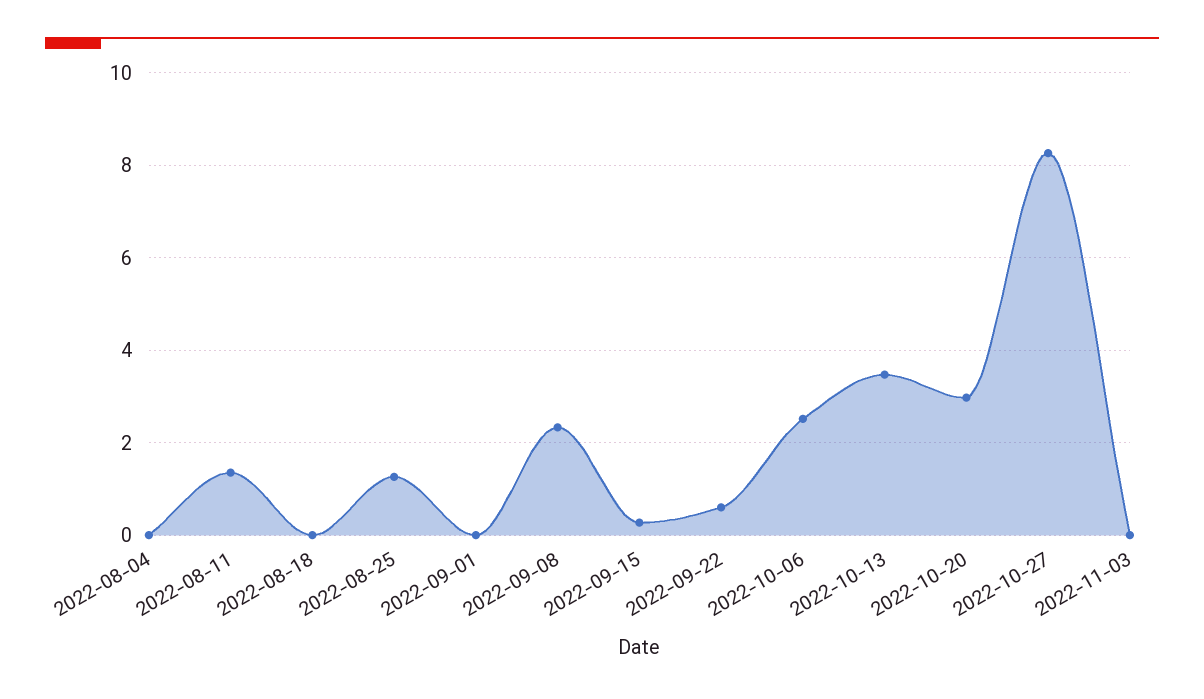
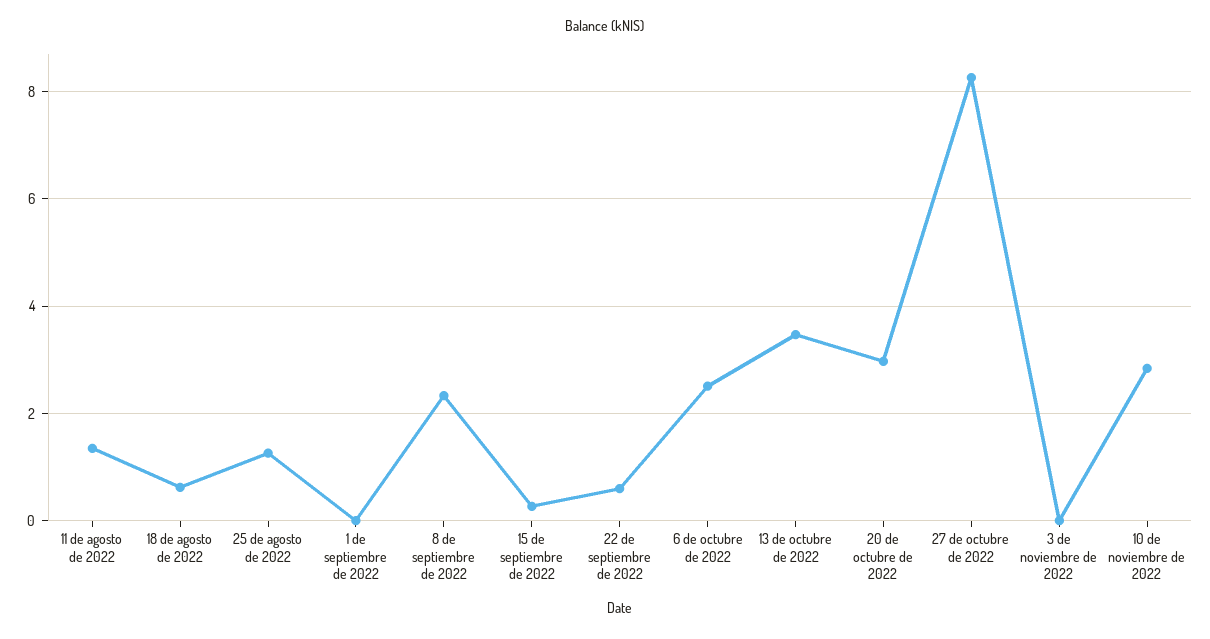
2022-08-04: 0 -> none
2022-08-18: 0 -> 0.6
10 de noviembre de 2022: none -> 2.8

